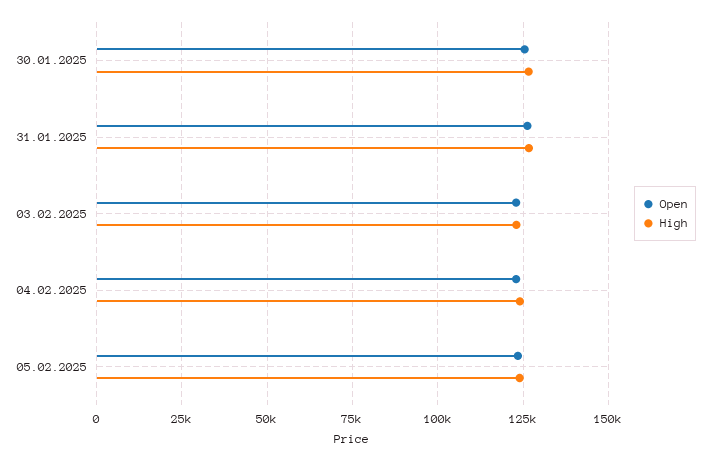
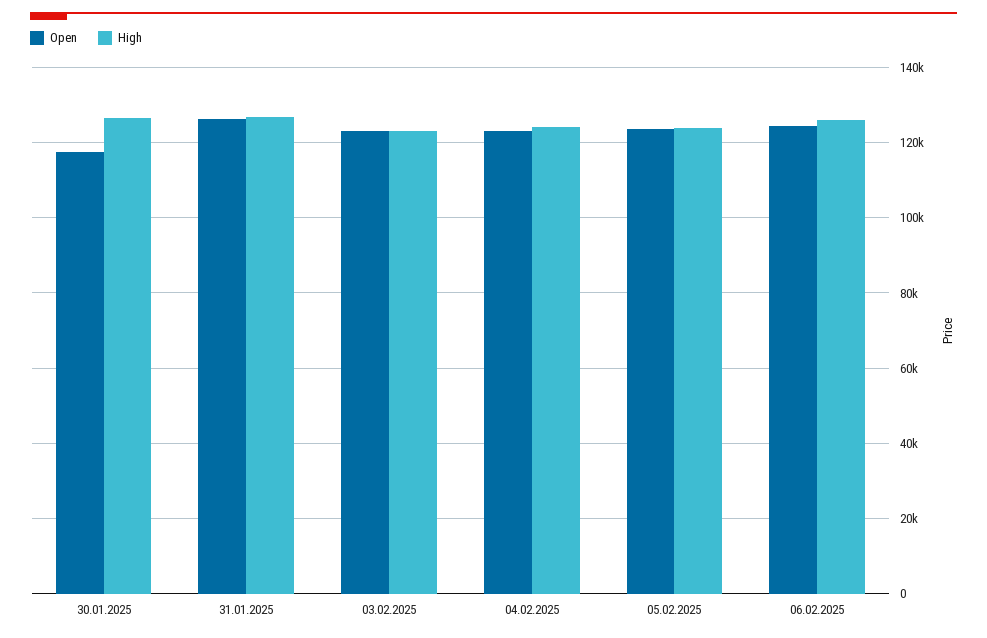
Open, 30.01.2025: 125000 -> 118000
Open, 06.02.2025: none -> 124000
High, 06.02.2025: none -> 126000

